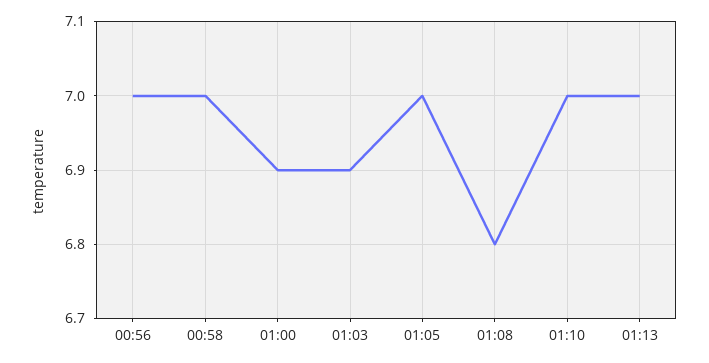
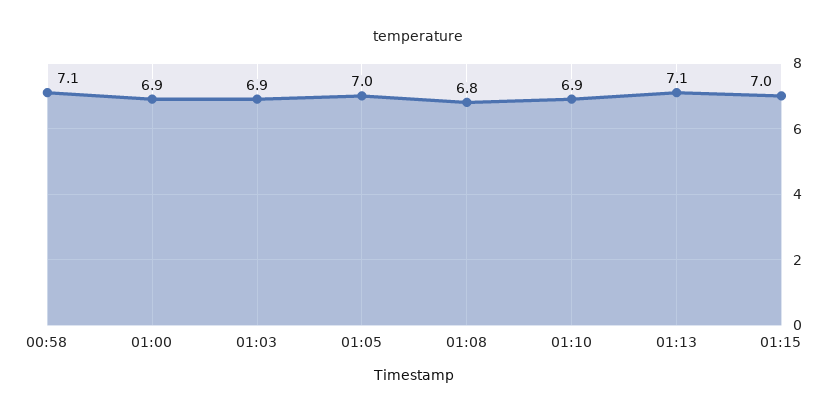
00:56: 7 -> none
00:58: 7 -> 7.1
01:10: 7 -> 6.9
01:13: 7 -> 7.1
01:15: none -> 7

